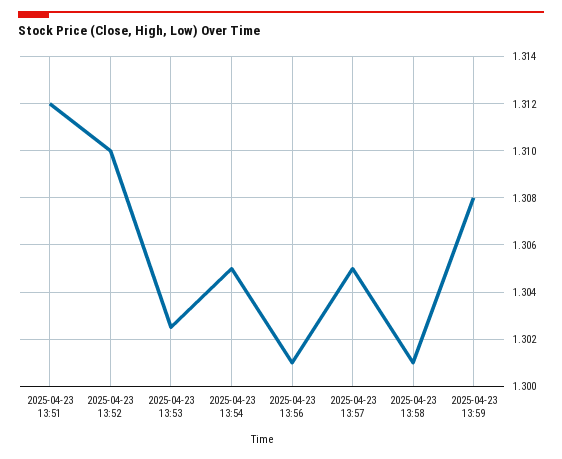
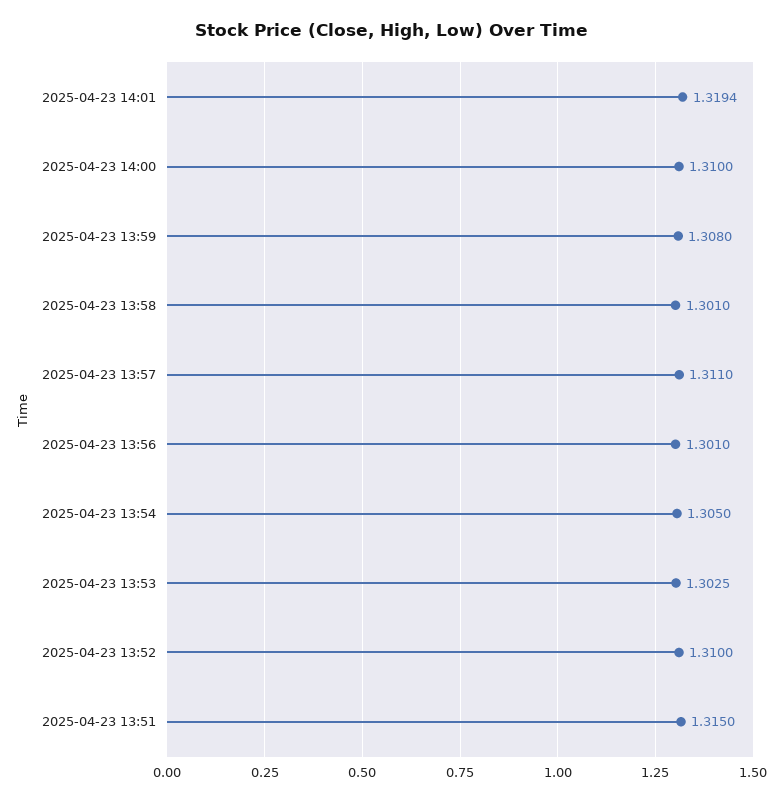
2025-04-23 13:51: 1.312 -> 1.315
2025-04-23 13:57: 1.305 -> 1.311
2025-04-23 14:01: none -> 1.3194
2025-04-23 14:00: none -> 1.31

